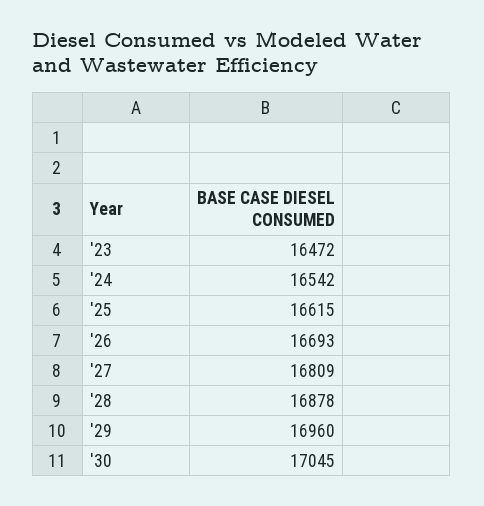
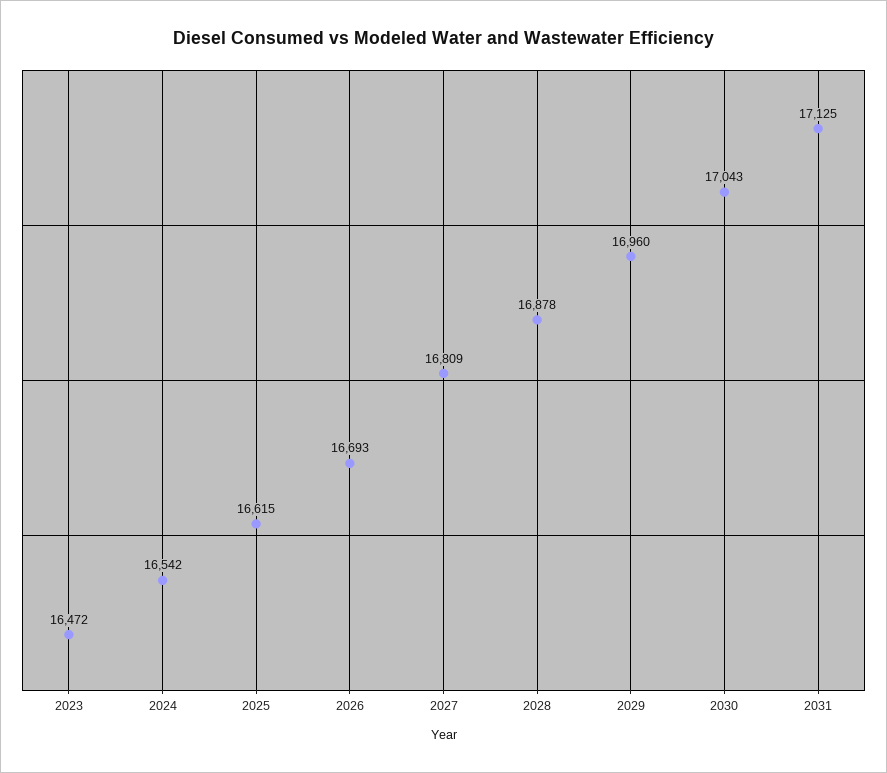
'30: 17045 -> 17043
2031: none -> 17125

